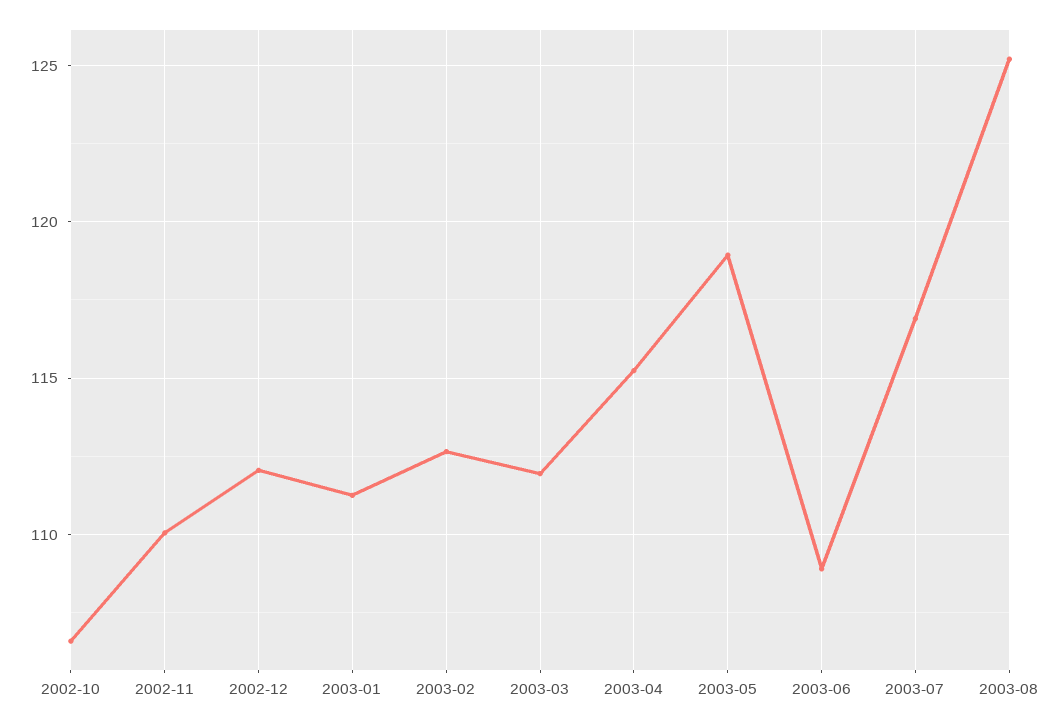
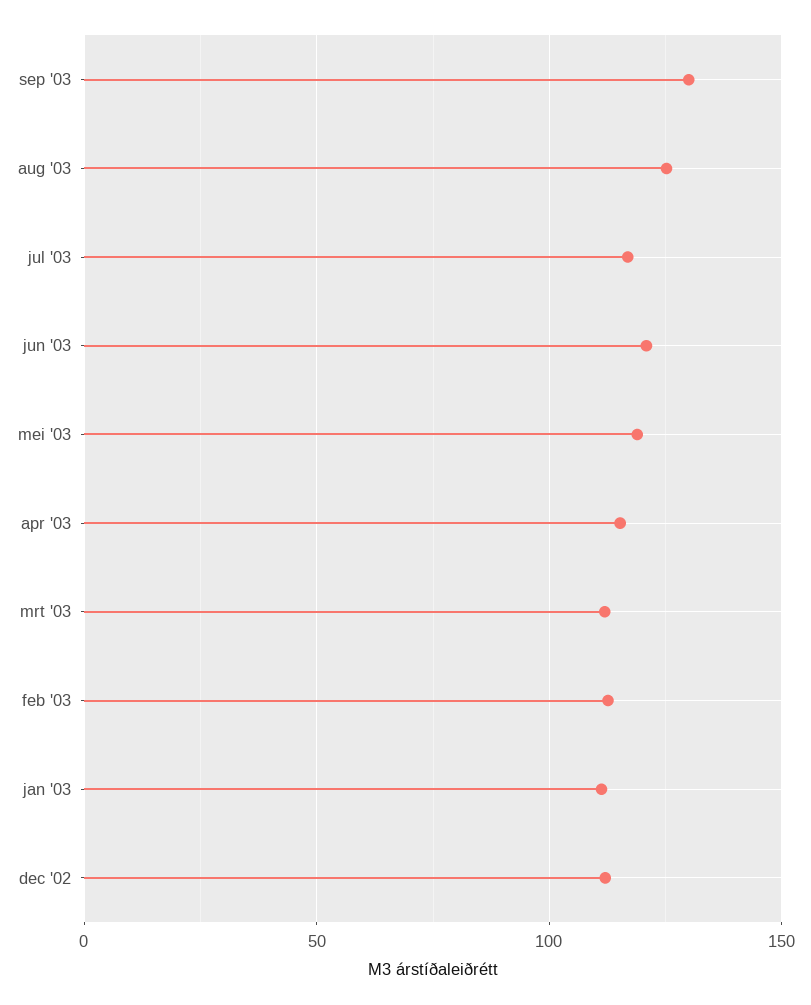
2002-10: 106.5 -> none
2002-11: 110 -> none
2003-06: 109 -> 120
sep '03: none -> 130

